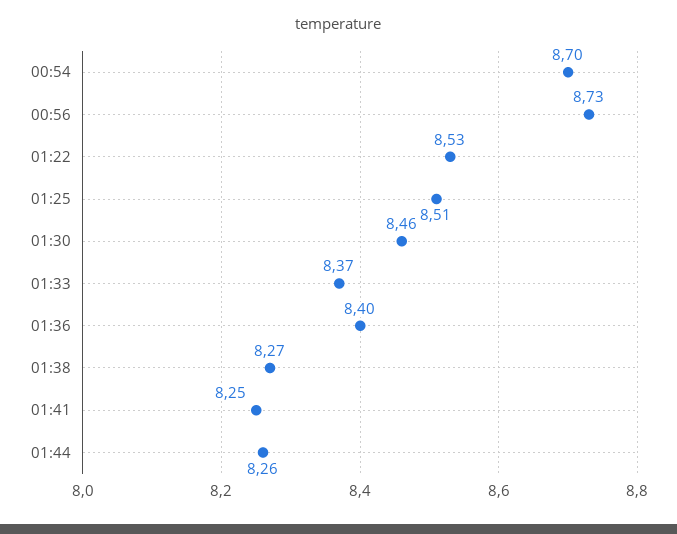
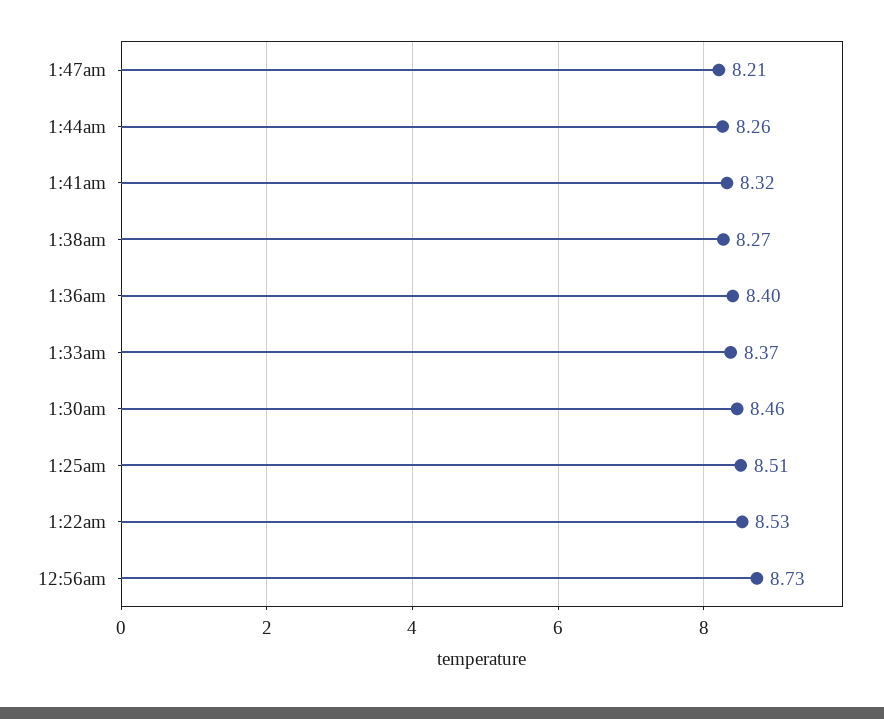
00:54: 8.7 -> none
01:41: 8.25 -> 8.32
1:47am: none -> 8.21

